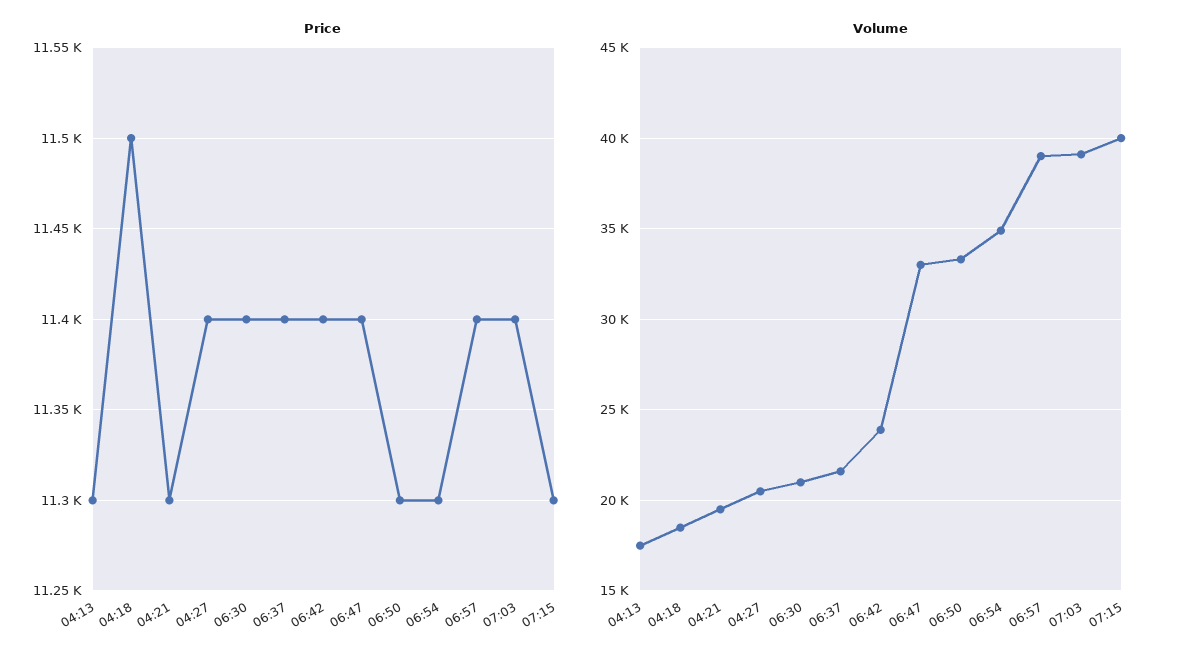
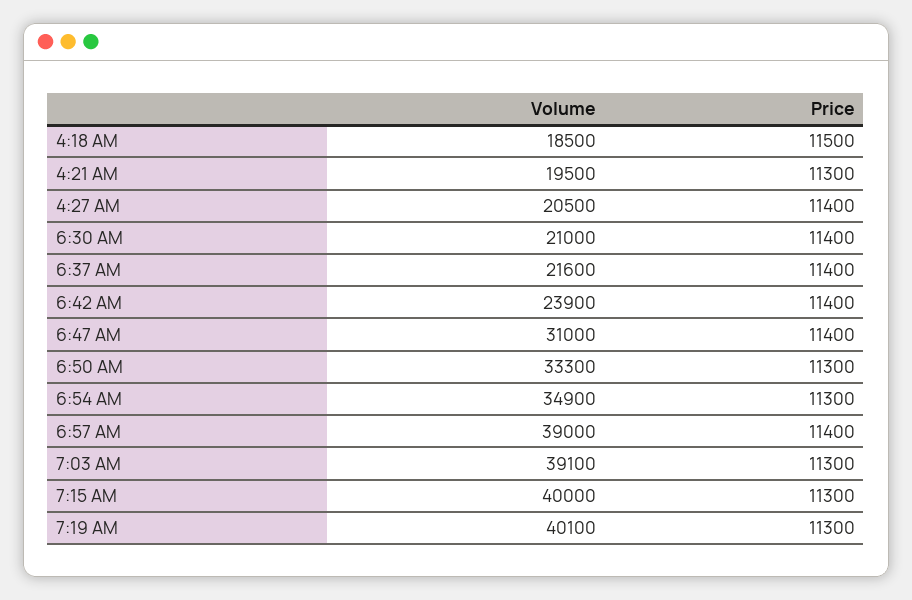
Price, 04:13: 11300 -> none
Price, 07:03: 11400 -> 11300
Volume, 04:13: 17500 -> none
Volume, 06:47: 33000 -> 31000
Volume, 7:19 AM: none -> 40100
Price, 7:19 AM: none -> 11300

